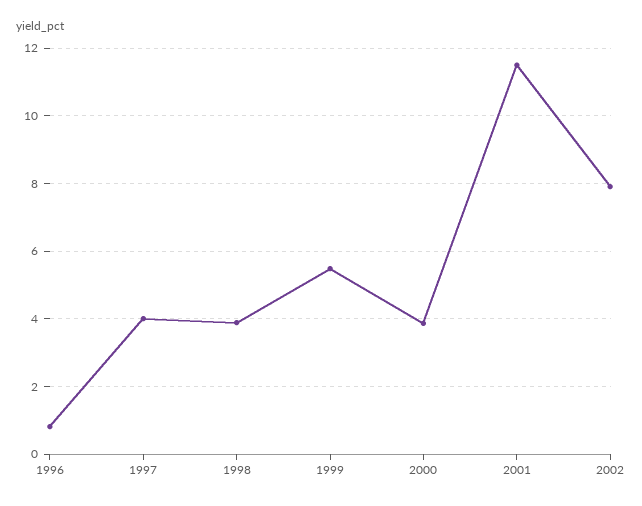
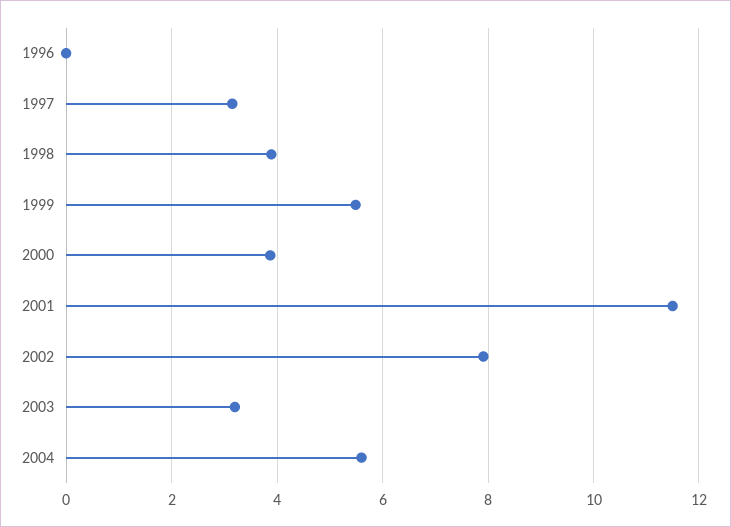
1996: 0.8 -> 0
1997: 4 -> 3.2
2003: none -> 3.2
2004: none -> 5.6

